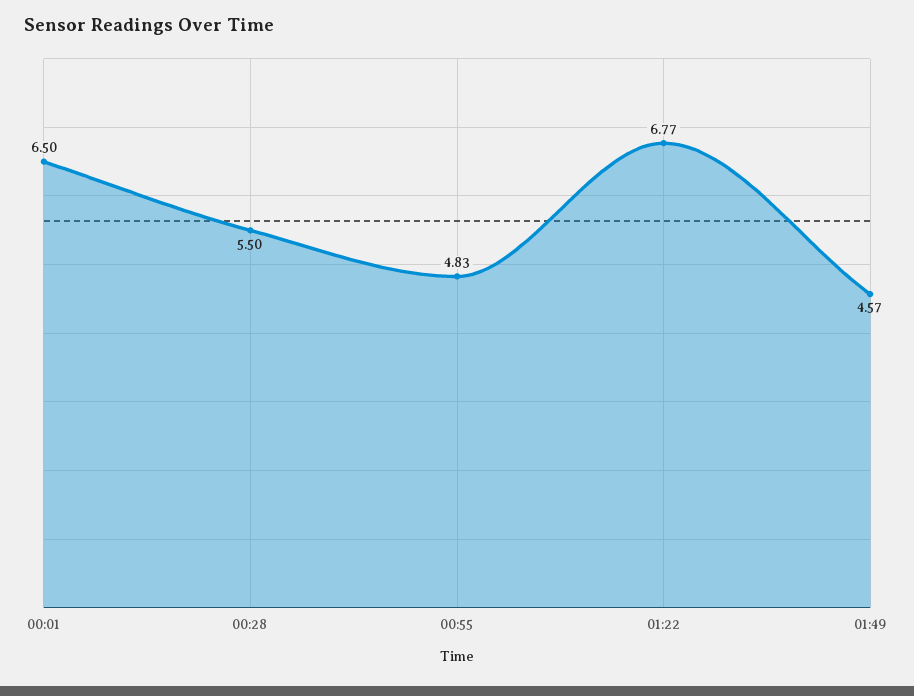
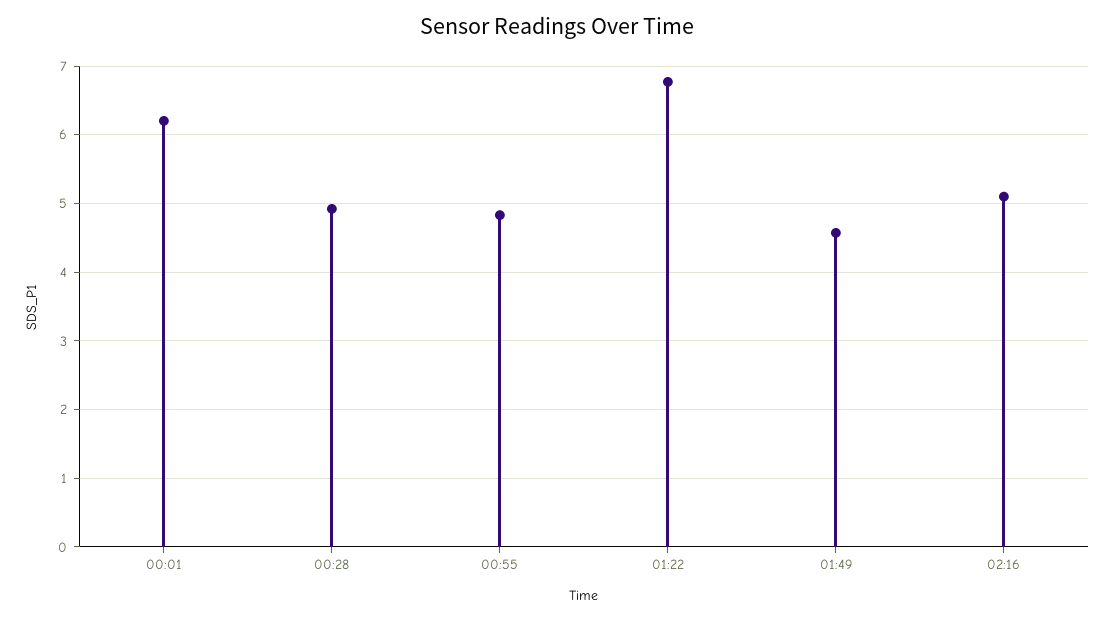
00:01: 6.5 -> 6.2
00:28: 5.5 -> 4.9
02:16: none -> 5.1

